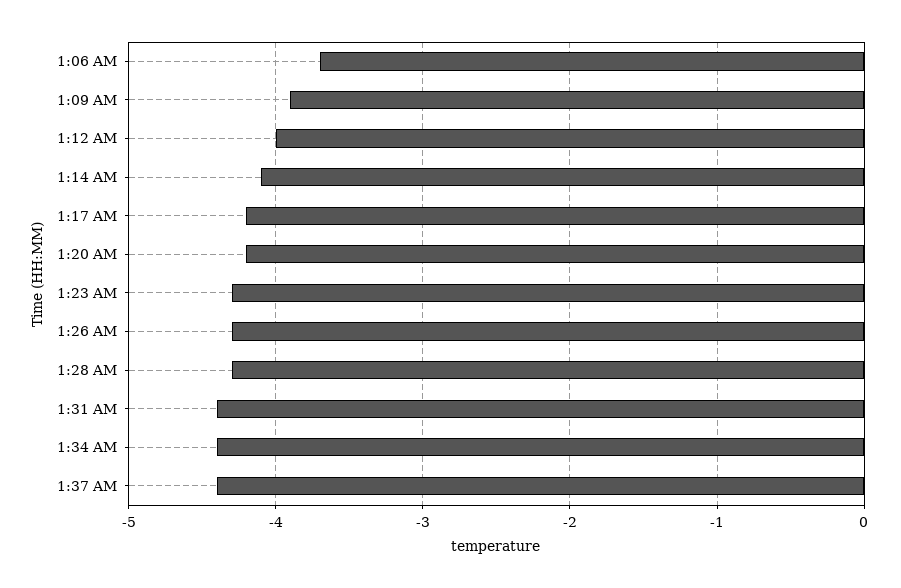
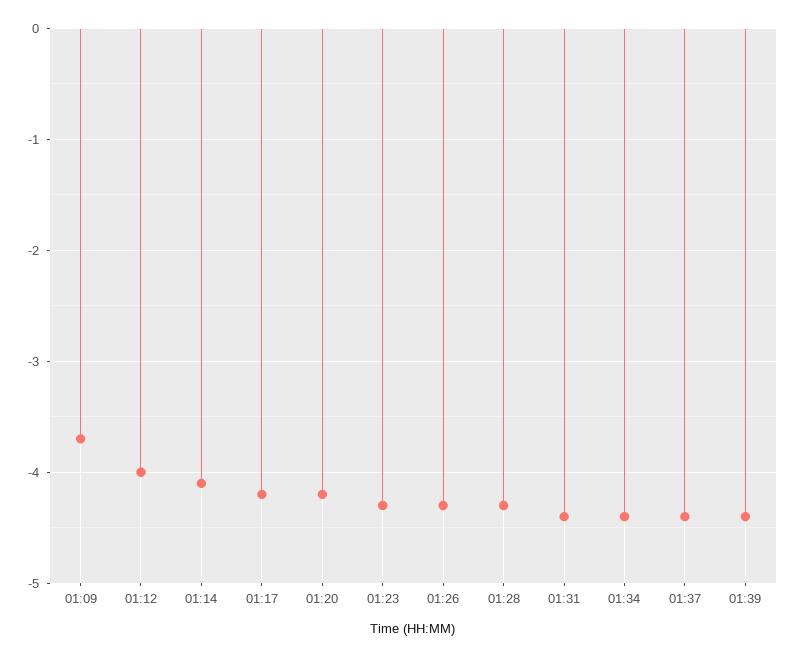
1:06 AM: -3.7 -> none
1:09 AM: -3.9 -> -3.7
01:39: none -> -4.4

